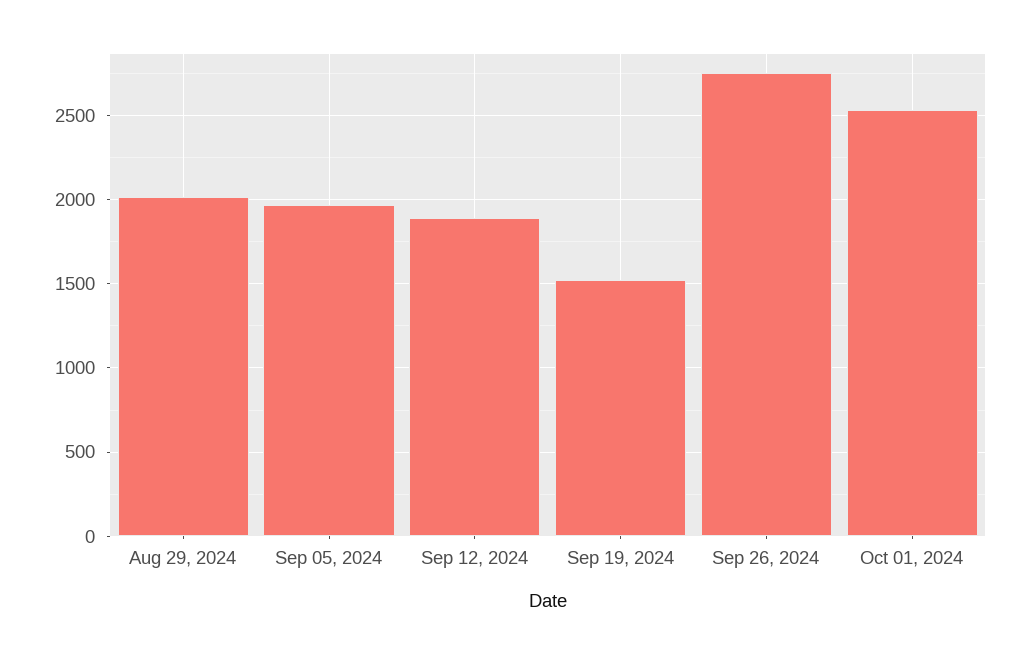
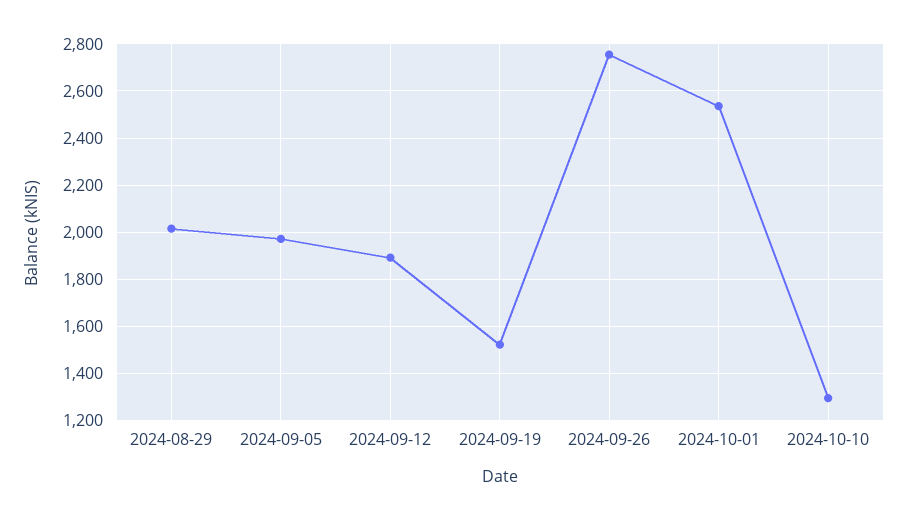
2024-10-10: none -> 1300

